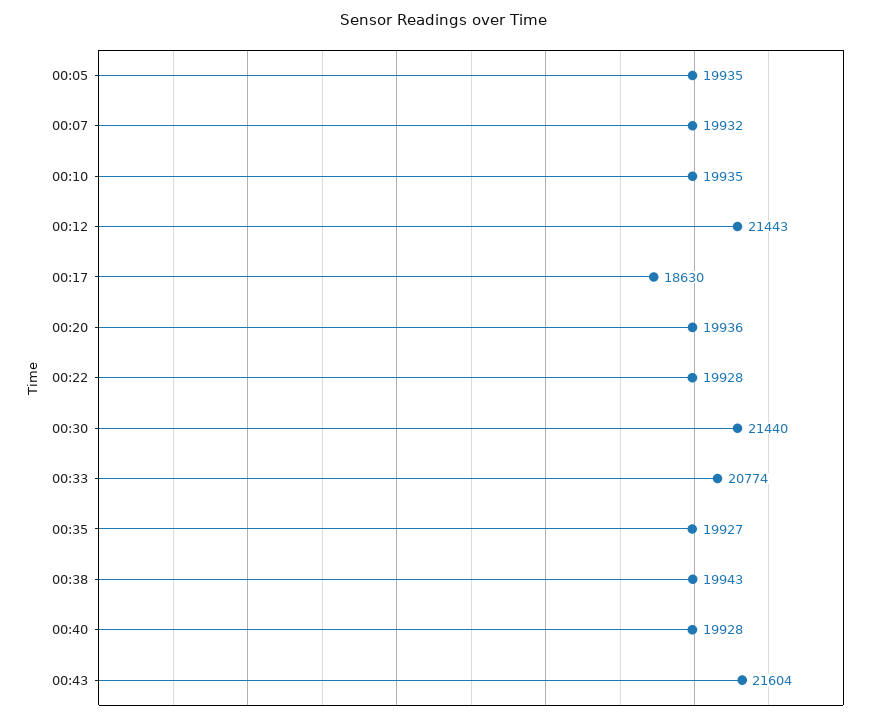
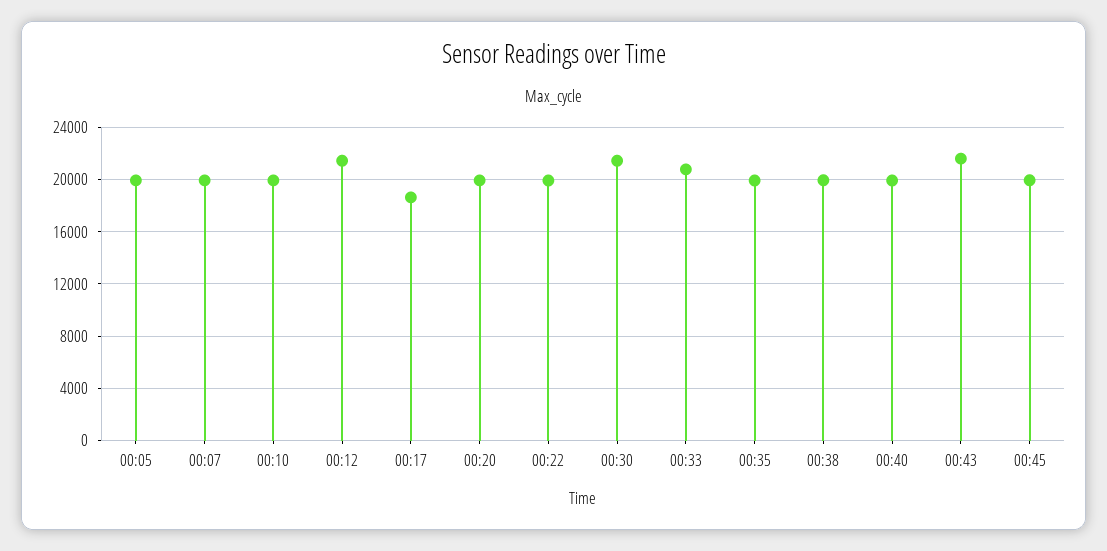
00:45: none -> 20000

